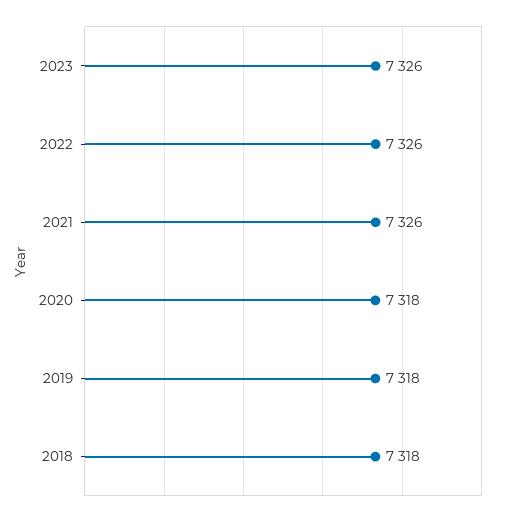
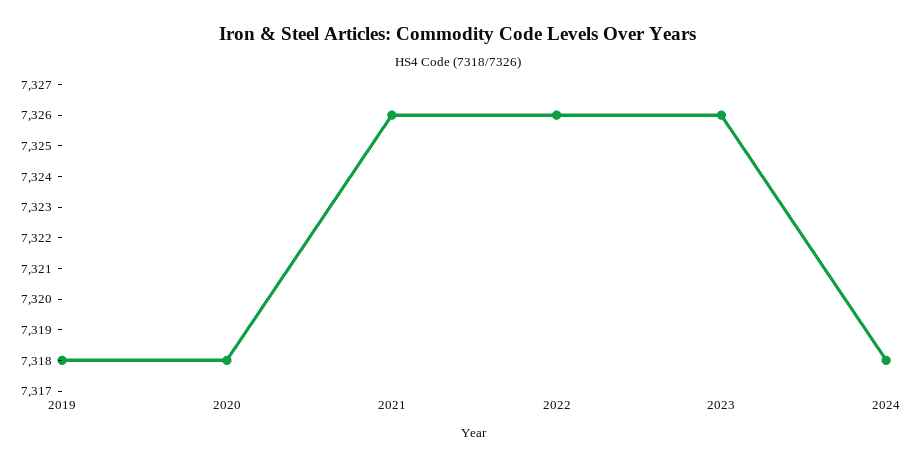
2018: 7318 -> none
2024: none -> 7318

